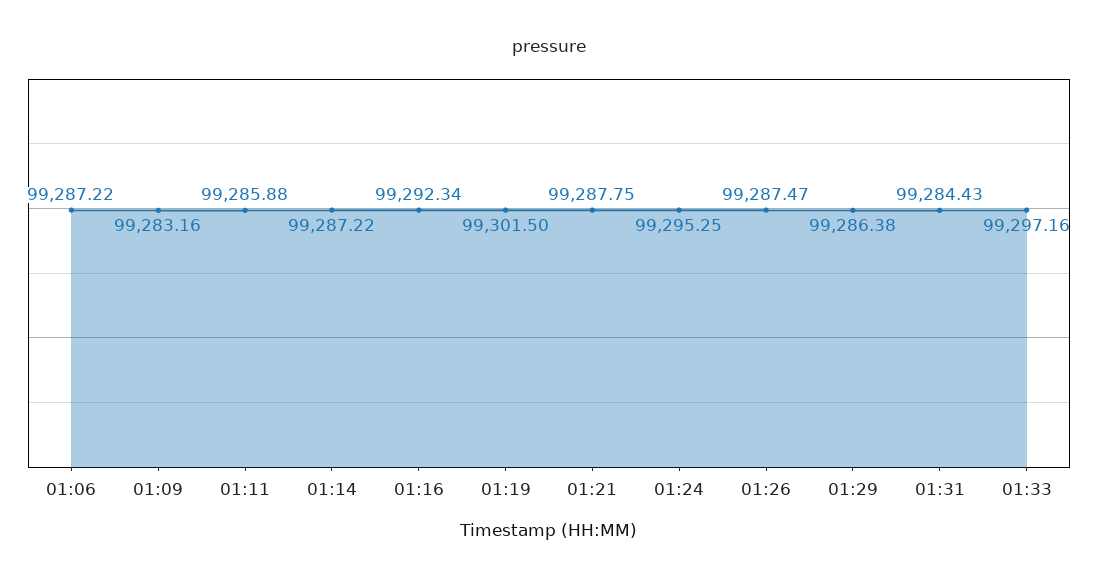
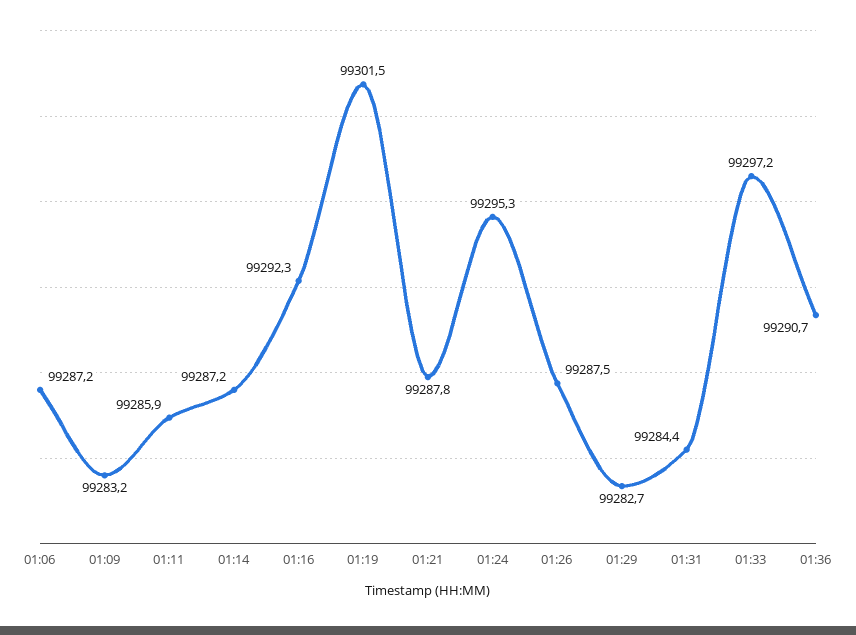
01:29: 99286.38 -> 99282.7
01:36: none -> 99290.7

